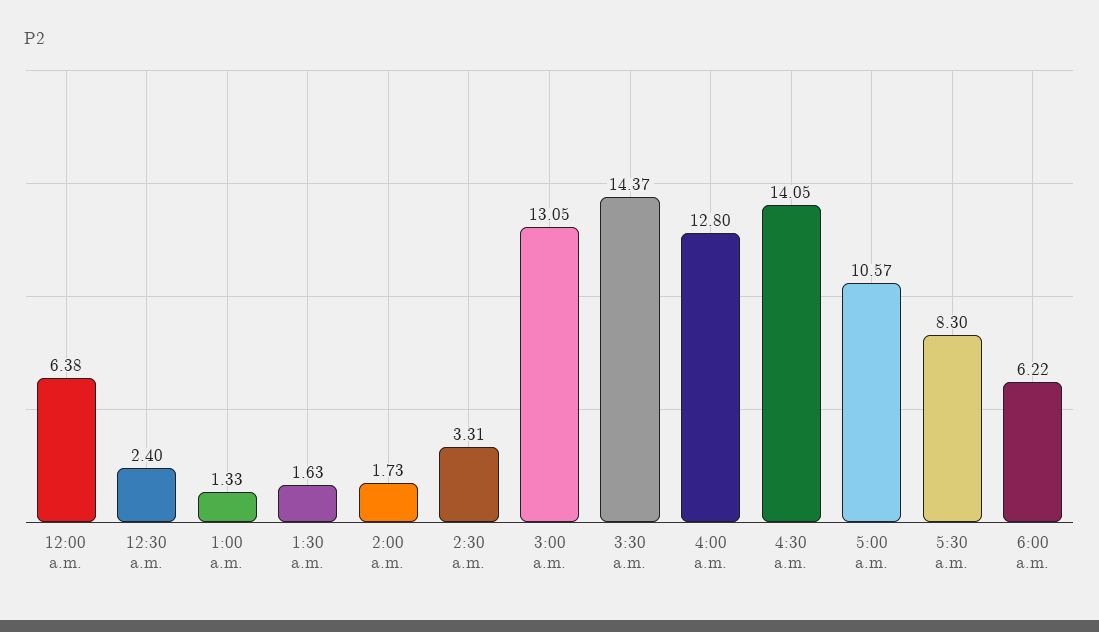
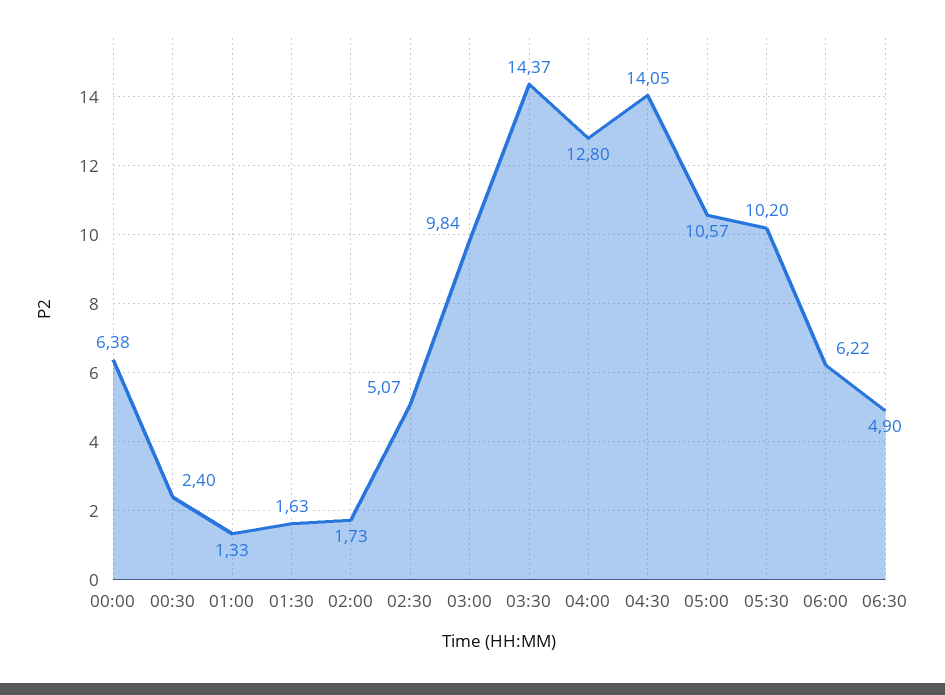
2:30 a.m.: 3.31 -> 5.07
3:00 a.m.: 13.05 -> 9.84
5:30 a.m.: 8.3 -> 10.2
06:30: none -> 4.9

